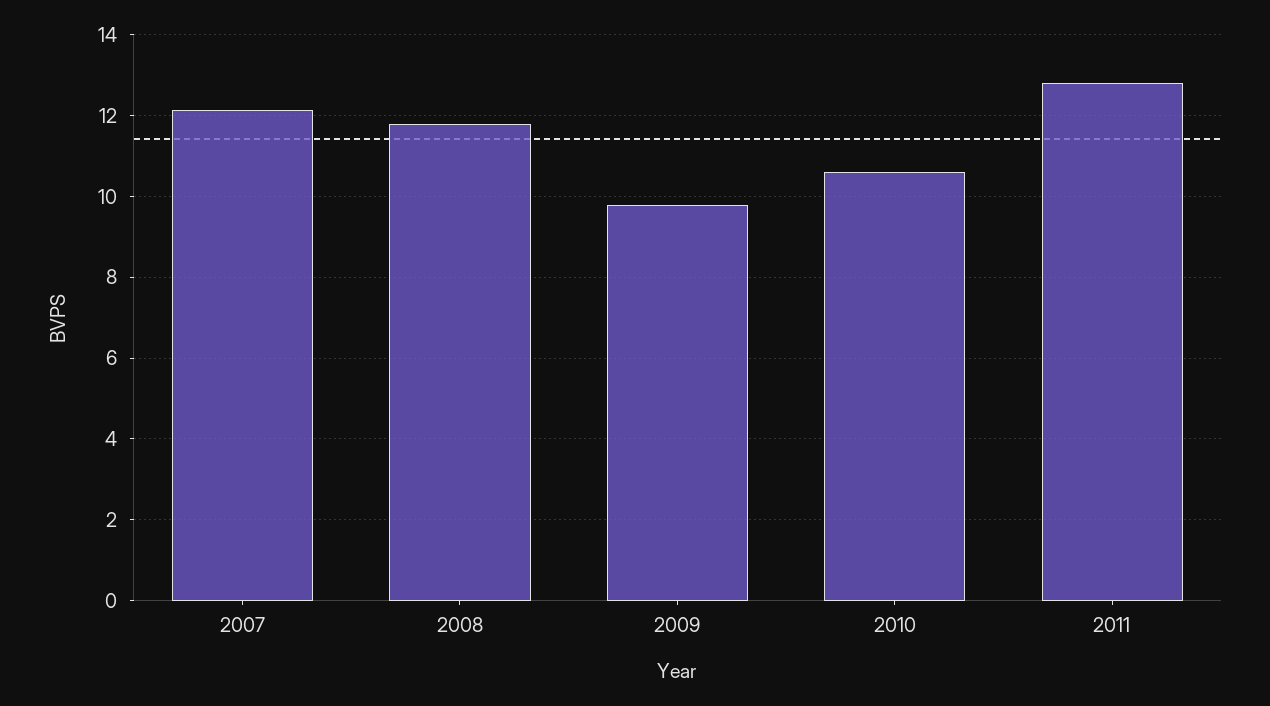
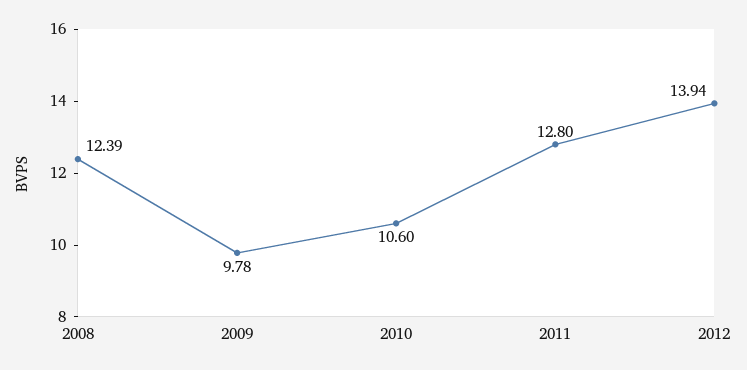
2007: 12.2 -> none
2008: 11.8 -> 12.39
2012: none -> 13.94

